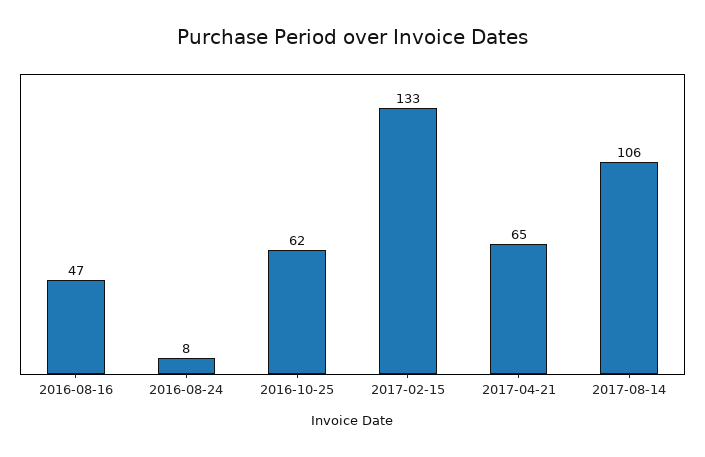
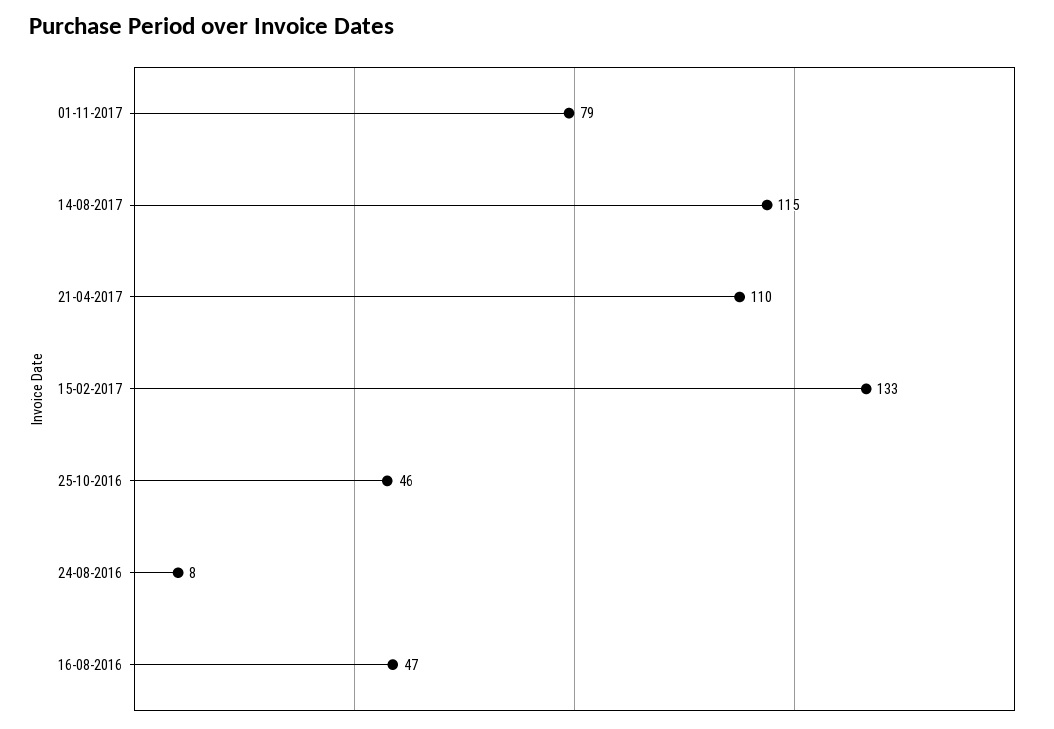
2016-10-25: 62 -> 46
2017-04-21: 65 -> 110
2017-08-14: 106 -> 115
01-11-2017: none -> 79

